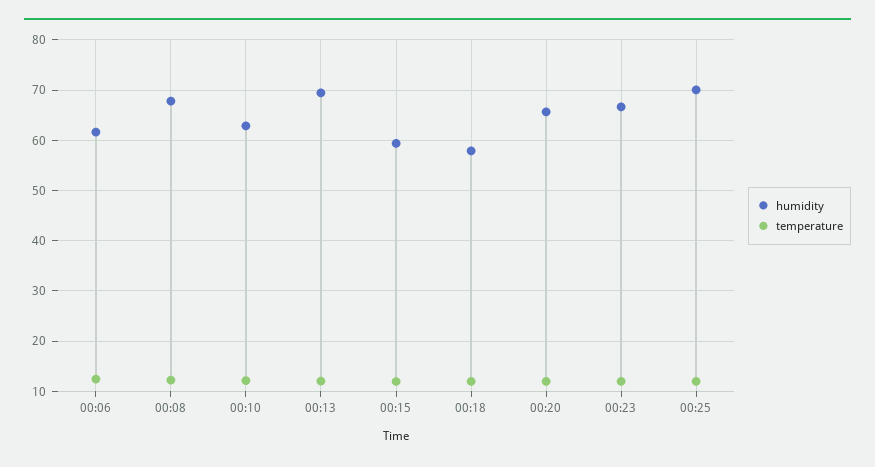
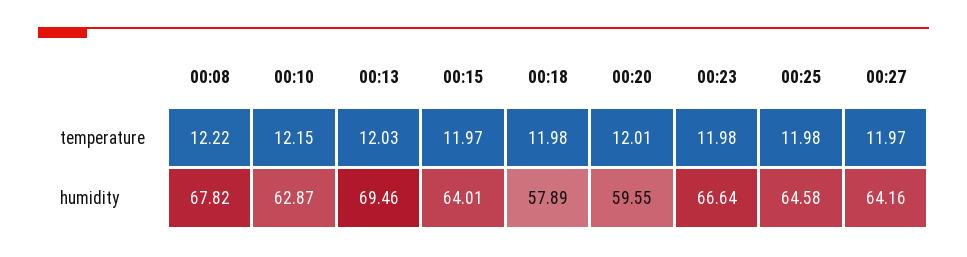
humidity, 00:06: 62 -> none
temperature, 00:06: 12 -> none
humidity, 00:15: 60 -> 64.01
humidity, 00:20: 66 -> 59.55
humidity, 00:25: 70 -> 64.58
temperature, 00:27: none -> 11.97
humidity, 00:27: none -> 64.16

